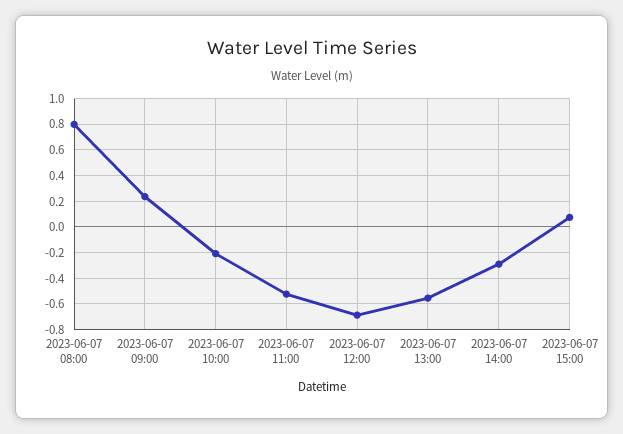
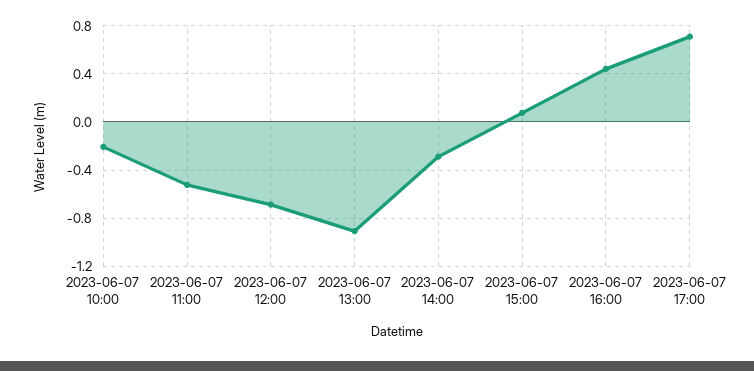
2023-06-07 08:00: 0.8 -> none
2023-06-07 09:00: 0.25 -> none
2023-06-07 13:00: -0.55 -> -0.9
2023-06-07 16:00: none -> 0.45
2023-06-07 17:00: none -> 0.7

